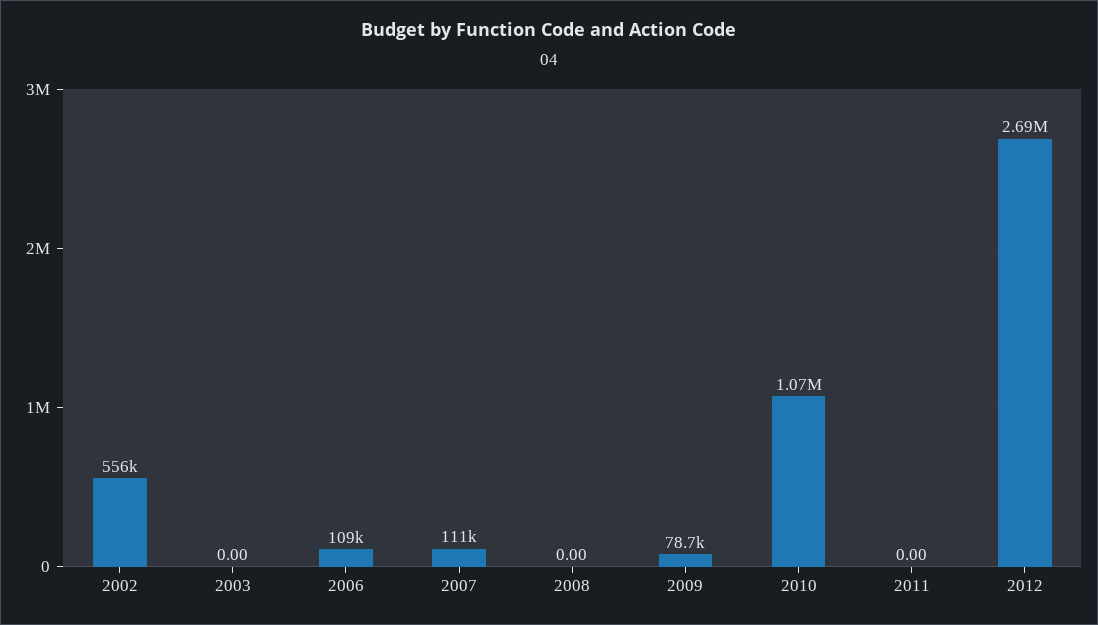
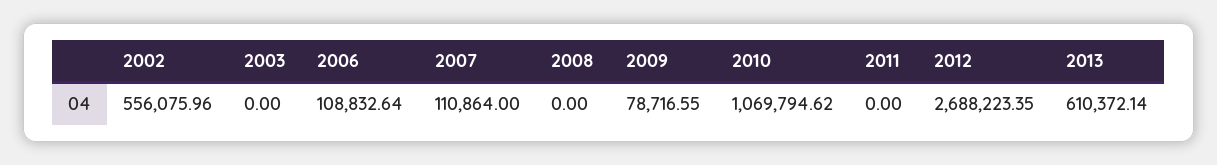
2013: none -> 610372.14

